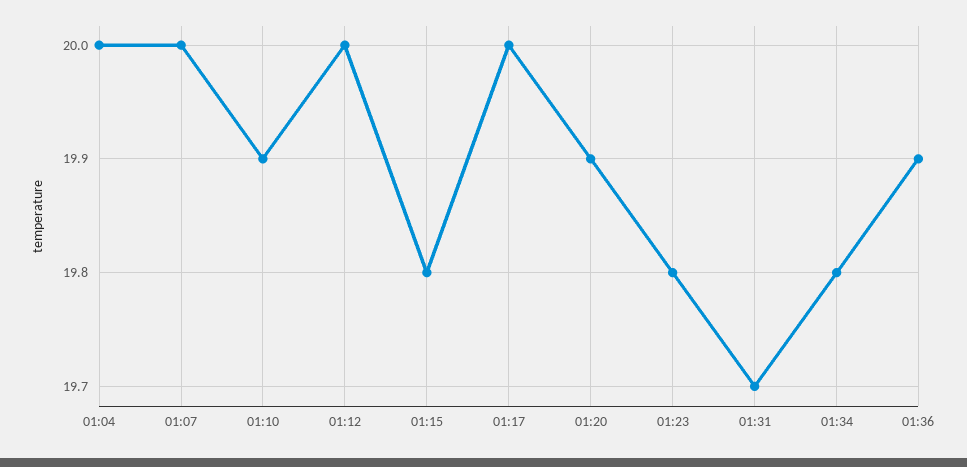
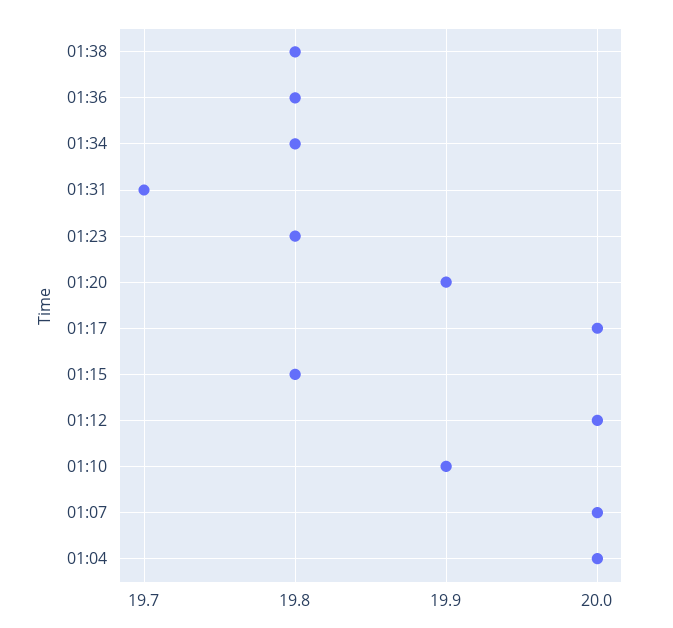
01:36: 19.9 -> 19.8
01:38: none -> 19.8

